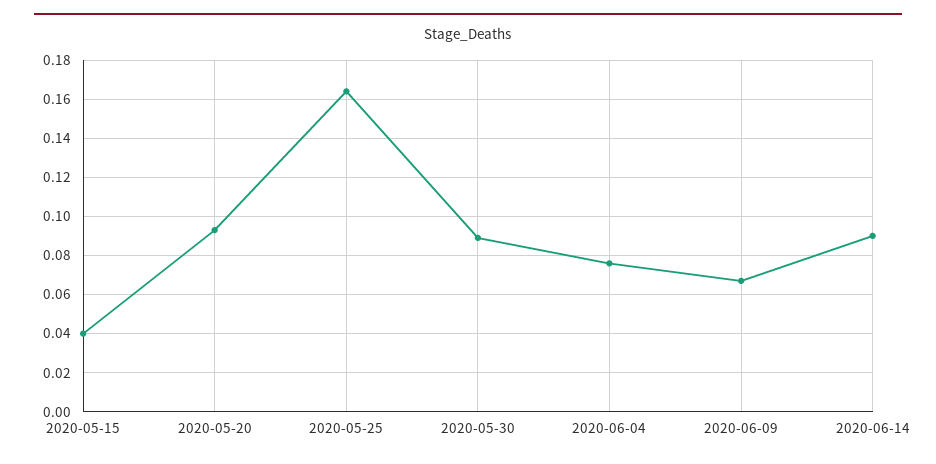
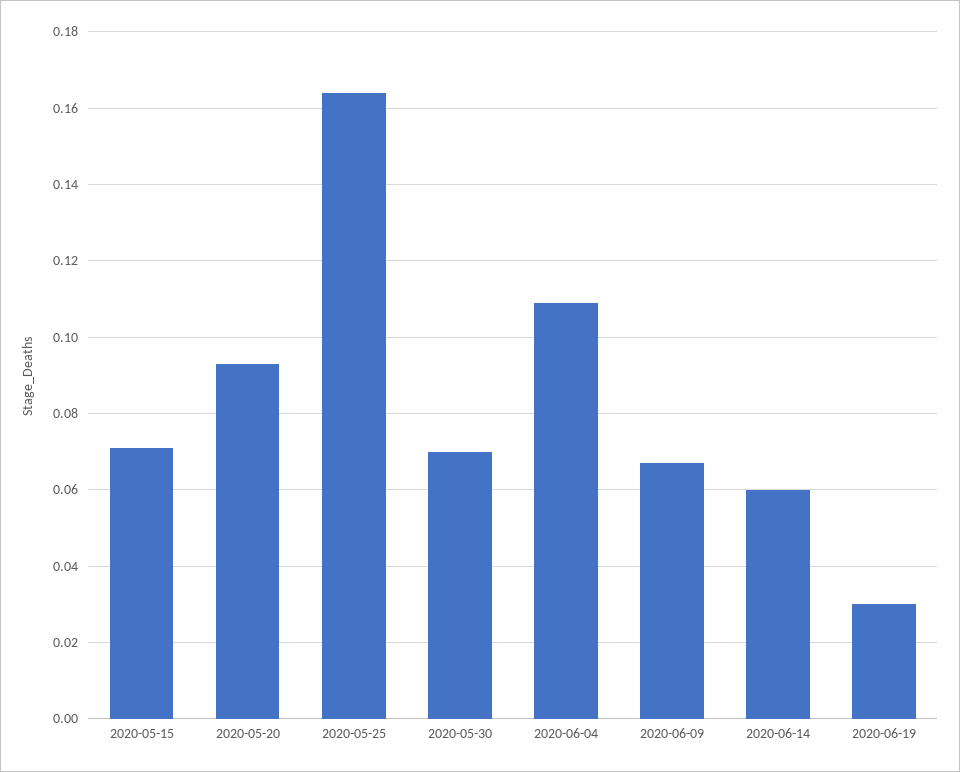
2020-05-15: 0.04 -> 0.07
2020-05-30: 0.09 -> 0.07
2020-06-04: 0.075 -> 0.11
2020-06-14: 0.09 -> 0.06
2020-06-19: none -> 0.03

